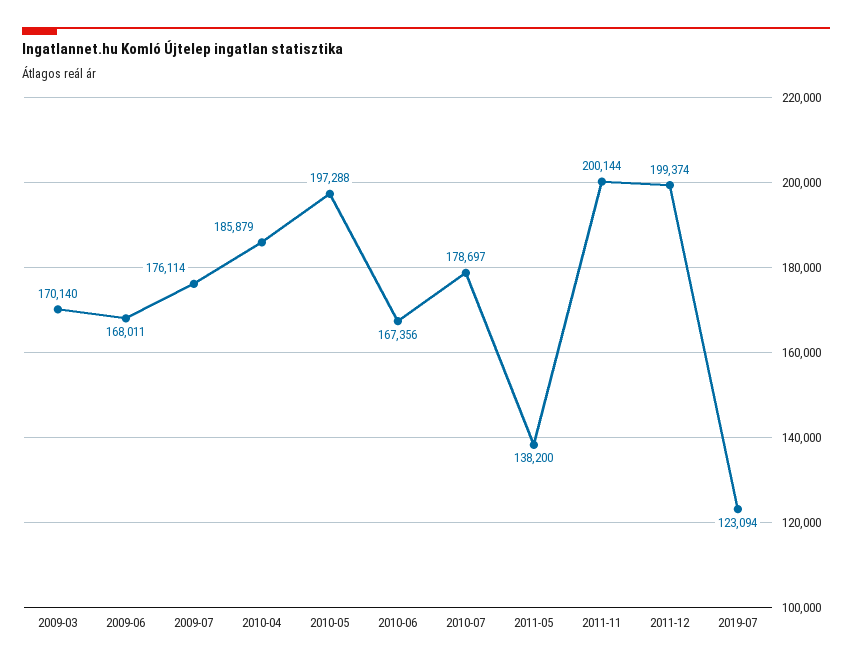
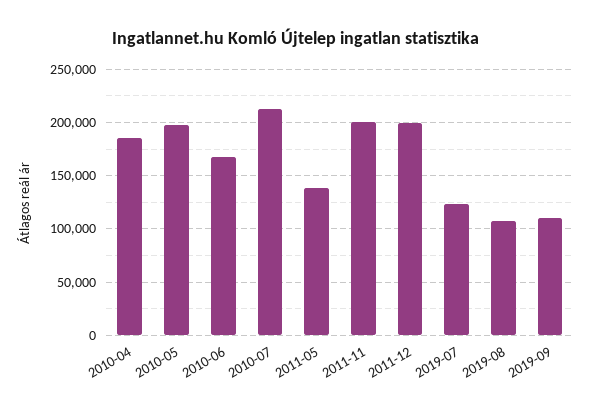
2009-03: 170140 -> none
2009-06: 168011 -> none
2009-07: 176114 -> none
2010-07: 178697 -> 210000
2019-08: none -> 110000
2019-09: none -> 110000

